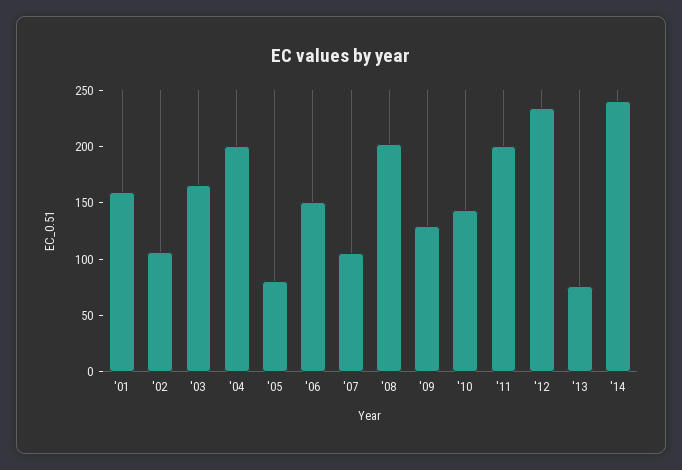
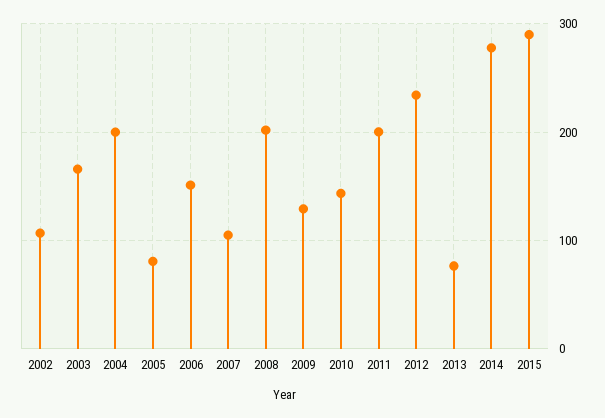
'01: 160 -> none
'14: 240 -> 280
2015: none -> 290

